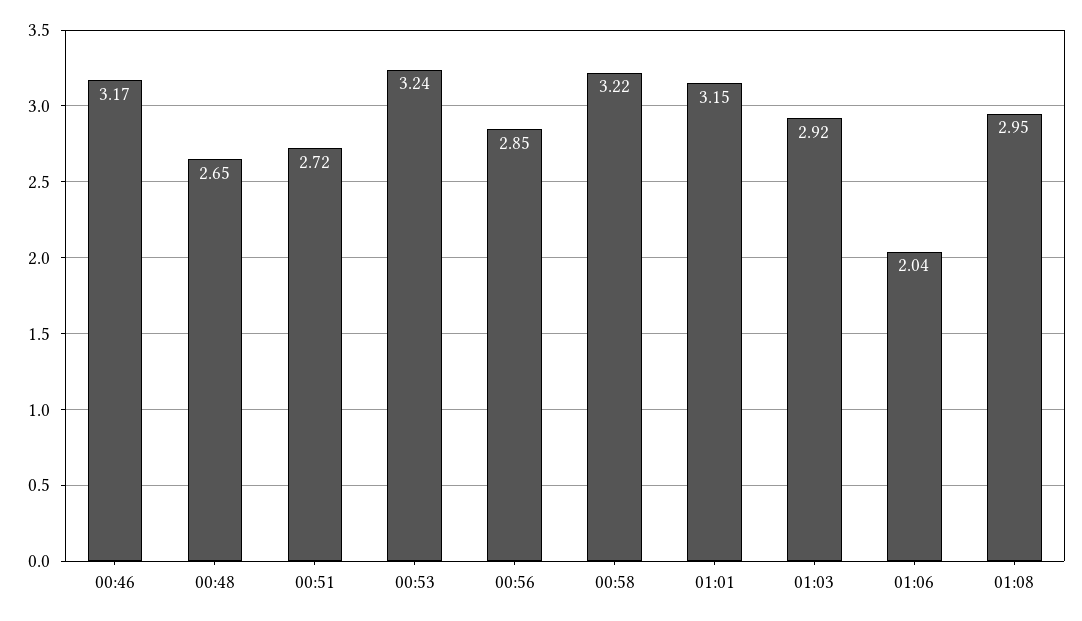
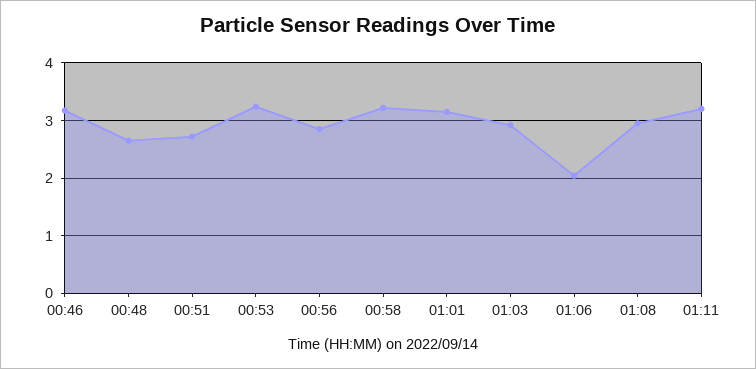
01:11: none -> 3.2

